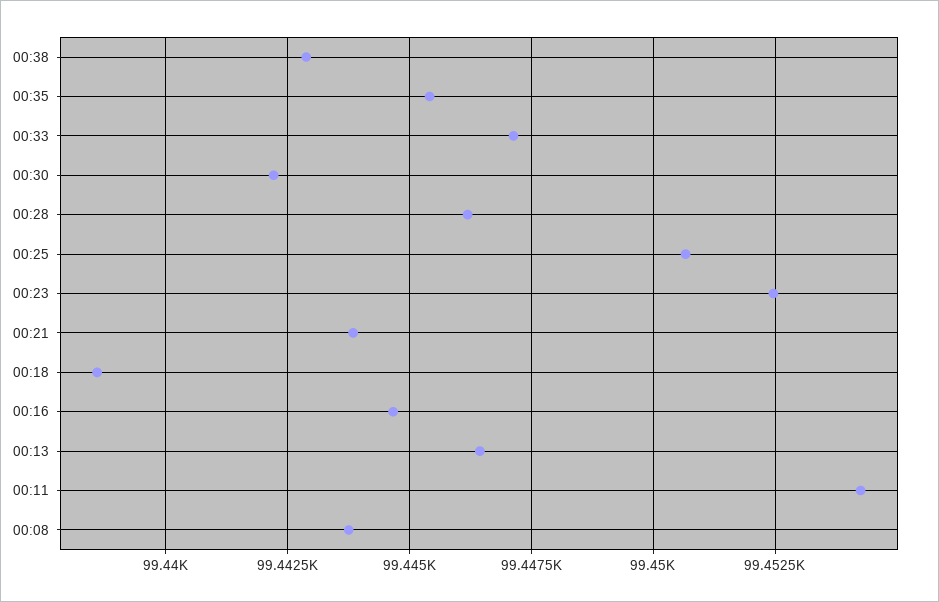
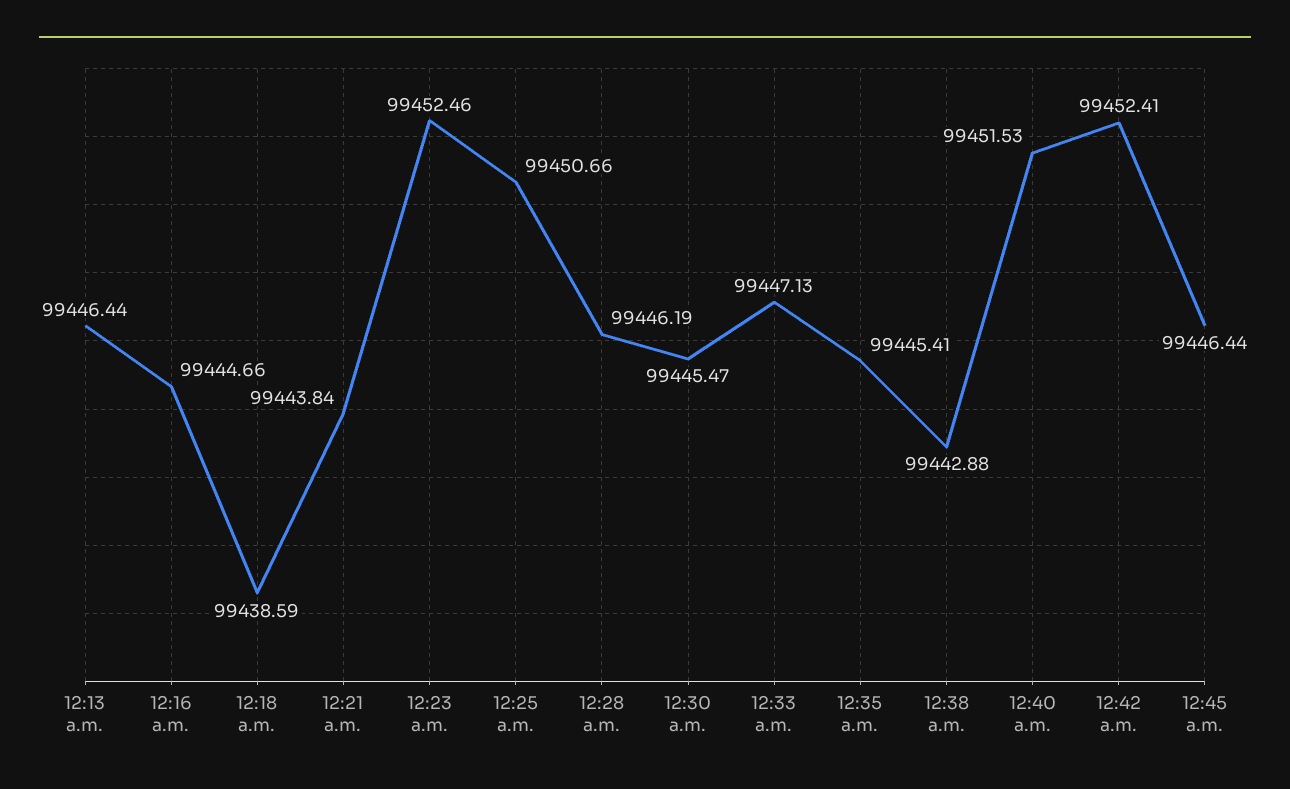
00:30: 99442.25 -> 99445.47
00:11: 99454.25 -> none
00:08: 99443.75 -> none
12:40 a.m.: none -> 99451.53
12:42 a.m.: none -> 99452.41
12:45 a.m.: none -> 99446.44

